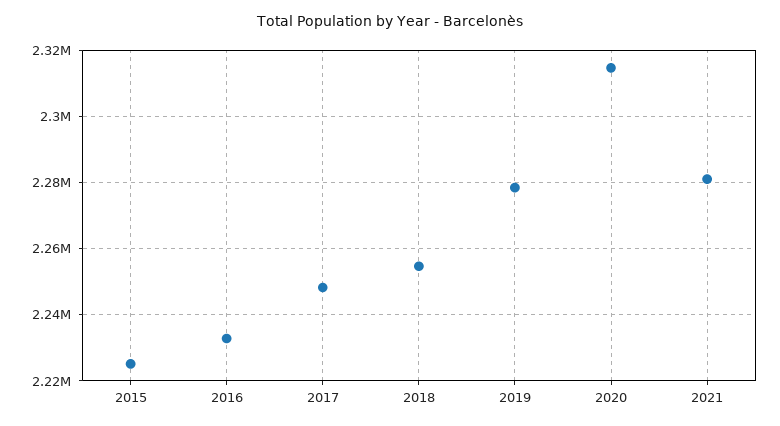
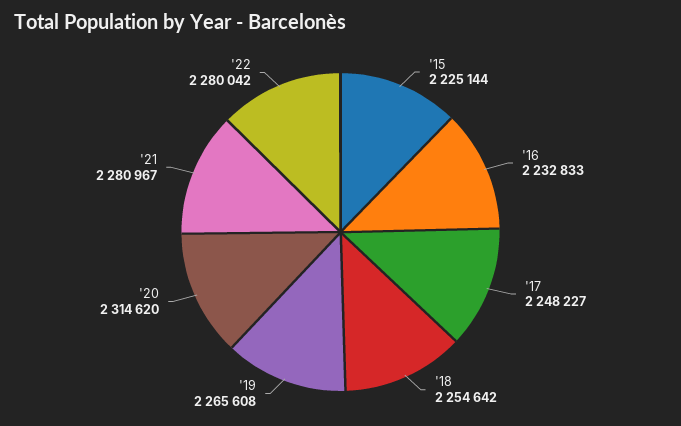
2019: 2278000 -> 2265608
'22: none -> 2280042

